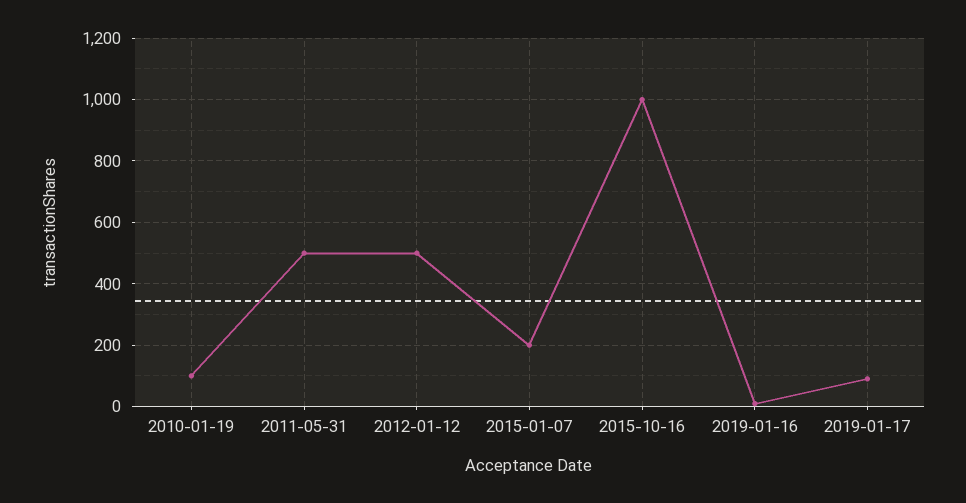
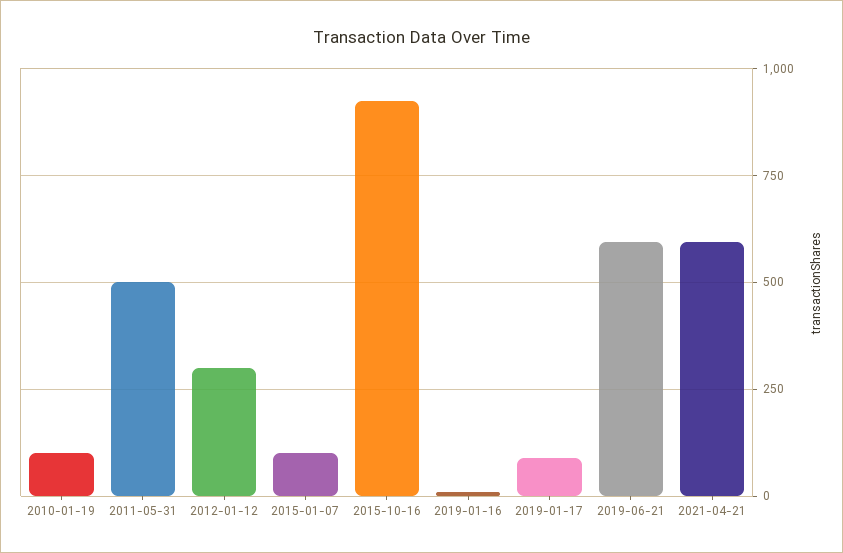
2012-01-12: 500 -> 300
2015-01-07: 200 -> 100
2015-10-16: 1000 -> 925
2019-06-21: none -> 600
2021-04-21: none -> 600

